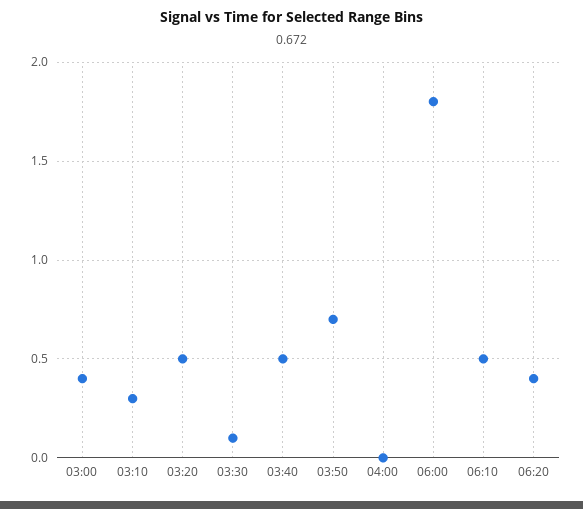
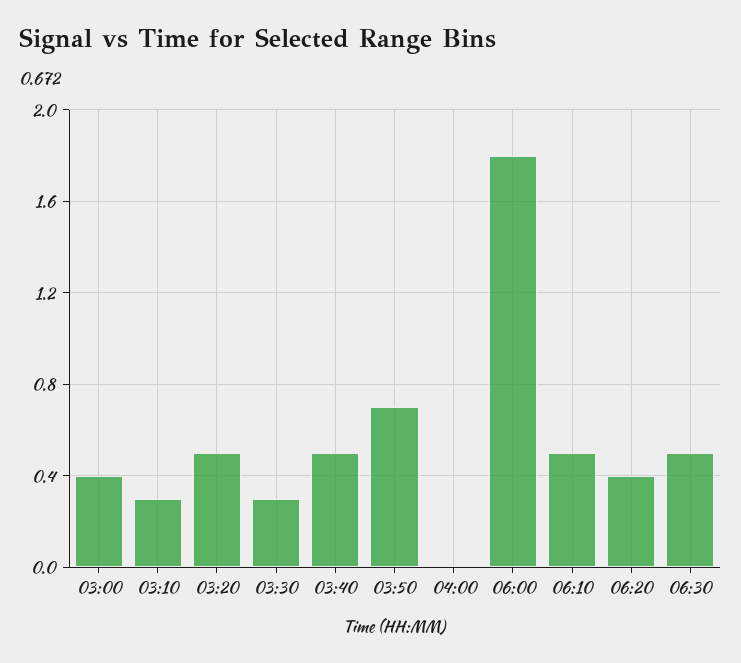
03:30: 0.1 -> 0.3
06:30: none -> 0.5

